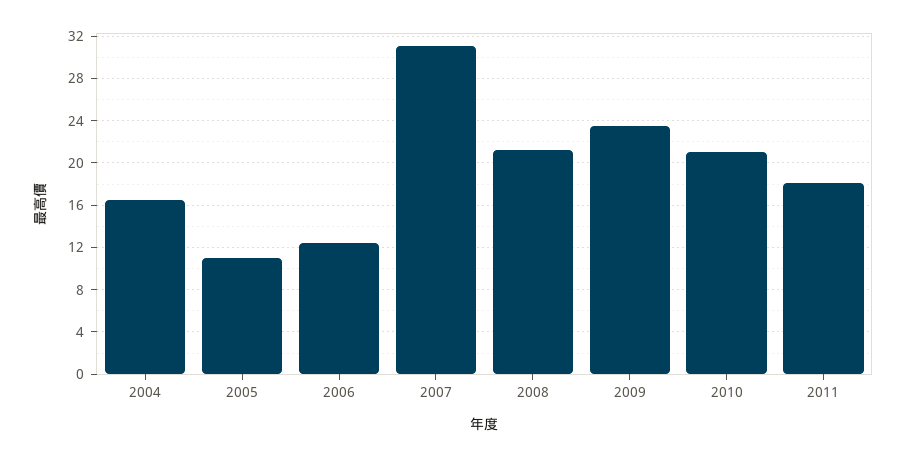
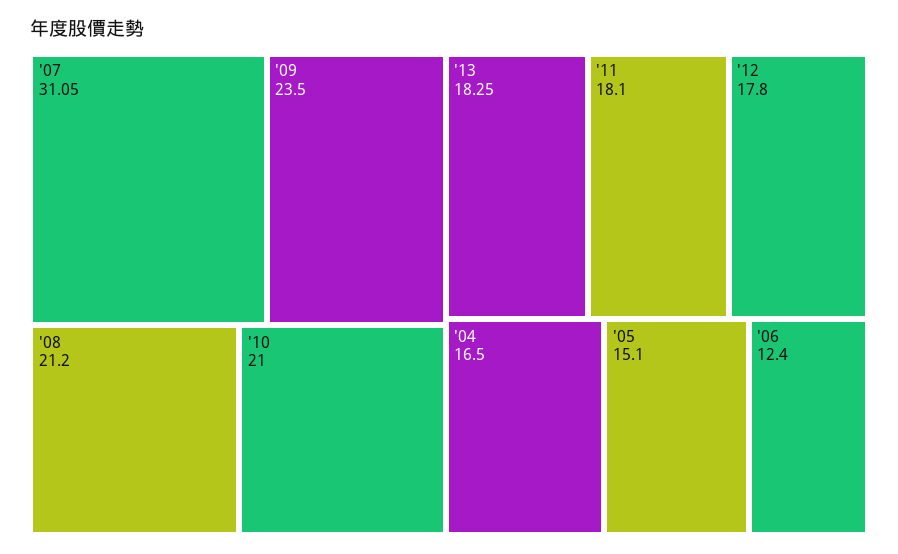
2005: 11 -> 15.1
'13: none -> 18.25
'12: none -> 17.8

